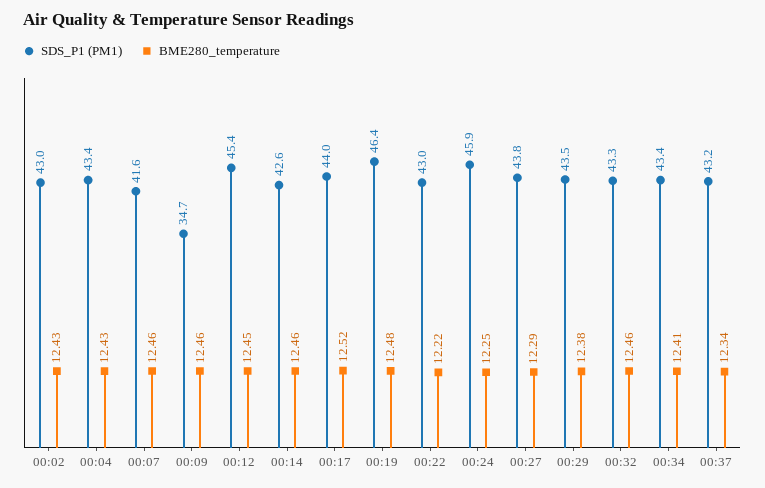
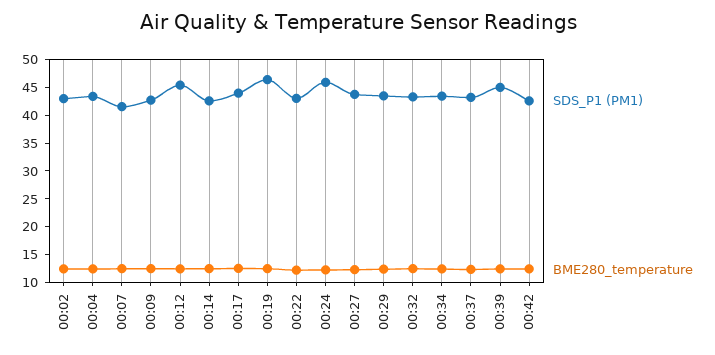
SDS_P1 (PM1), 00:09: 34.7 -> 42.5
SDS_P1 (PM1), 00:39: none -> 45
BME280_temperature, 00:39: none -> 12.5
SDS_P1 (PM1), 00:42: none -> 42.5
BME280_temperature, 00:42: none -> 12.5

